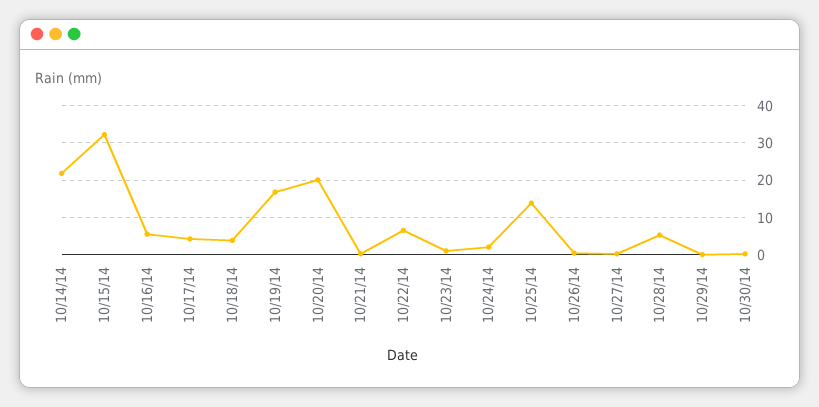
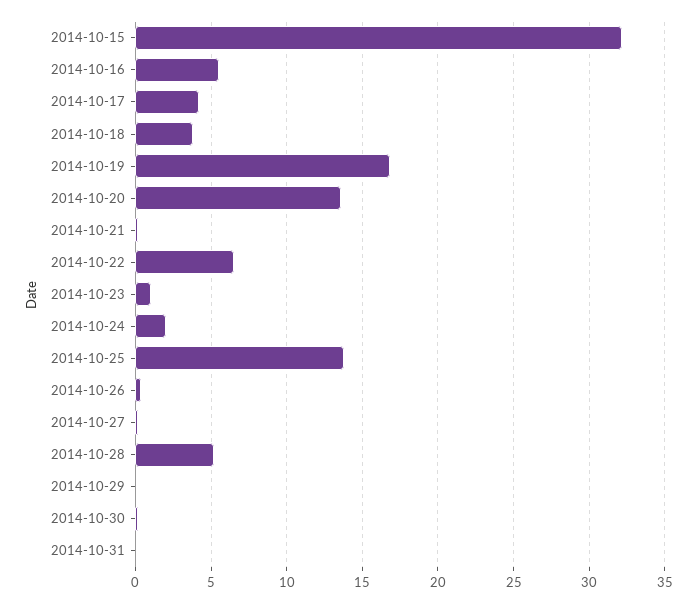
10/14/14: 22 -> none
10/20/14: 20 -> 13.5
2014-10-31: none -> 0

